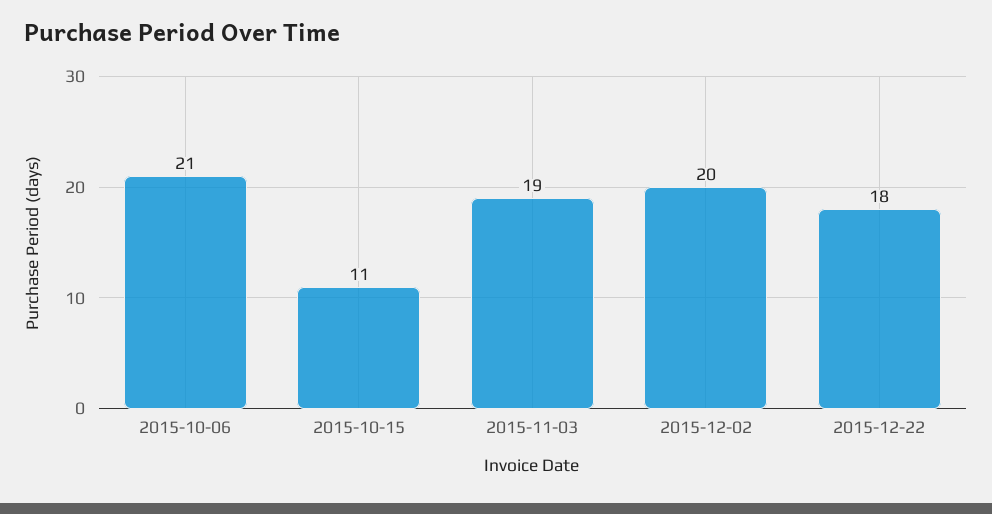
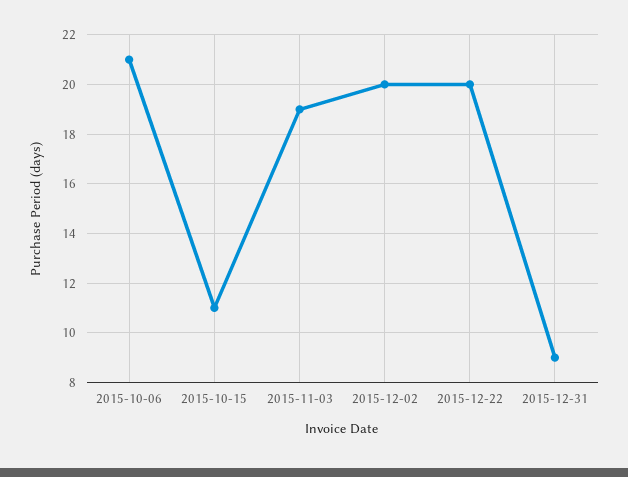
2015-12-22: 18 -> 20
2015-12-31: none -> 9

